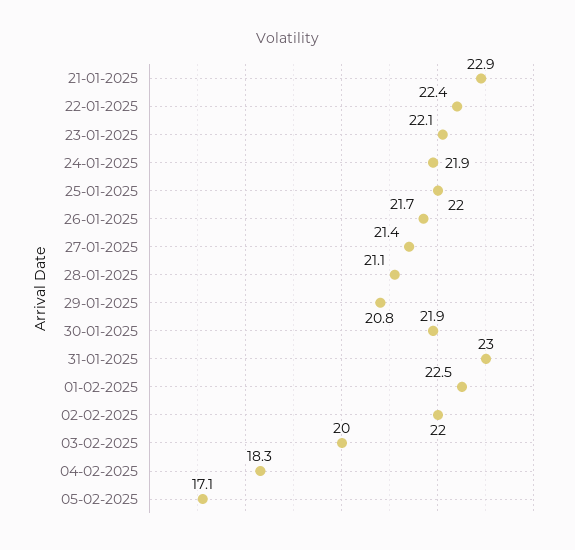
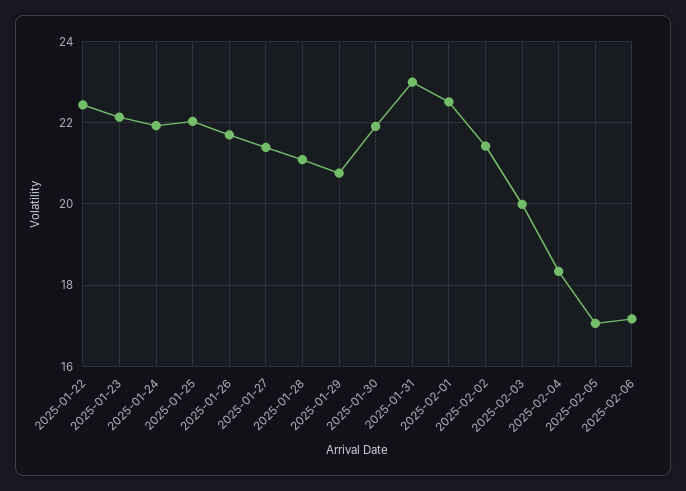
21-01-2025: 22.9 -> none
02-02-2025: 22 -> 21.4
2025-02-06: none -> 17.2

